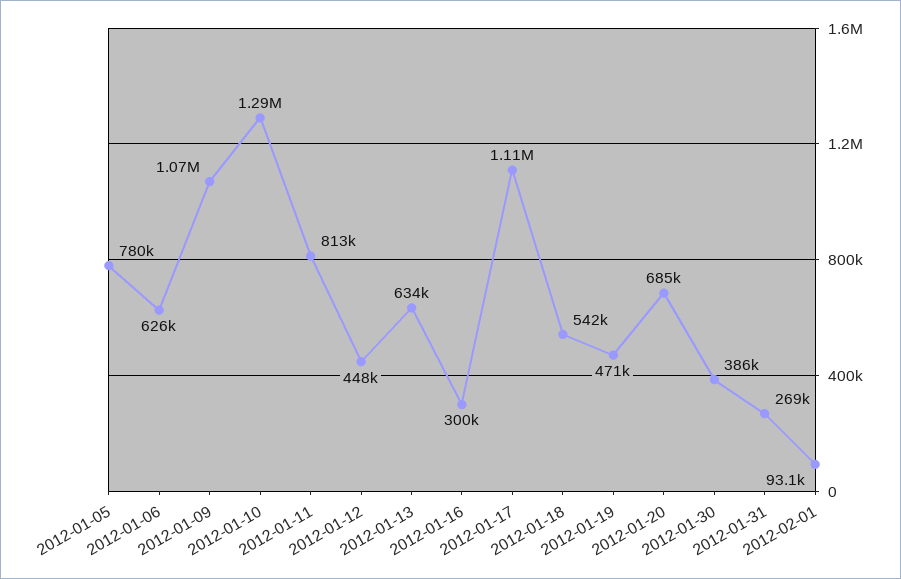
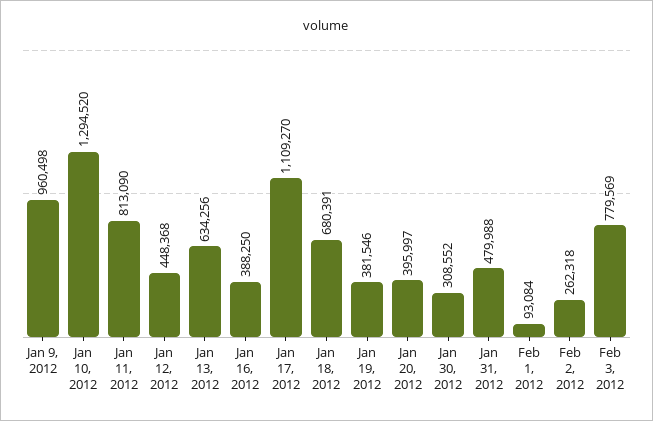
2012-01-05: 780000 -> none
2012-01-06: 626000 -> none
2012-01-09: 1070000 -> 960498
2012-01-16: 300000 -> 388250
2012-01-18: 542000 -> 680391
2012-01-19: 471000 -> 381546
2012-01-20: 685000 -> 395997
2012-01-30: 386000 -> 308552
2012-01-31: 269000 -> 479988
Feb 2, 2012: none -> 262318
Feb 3, 2012: none -> 779569

